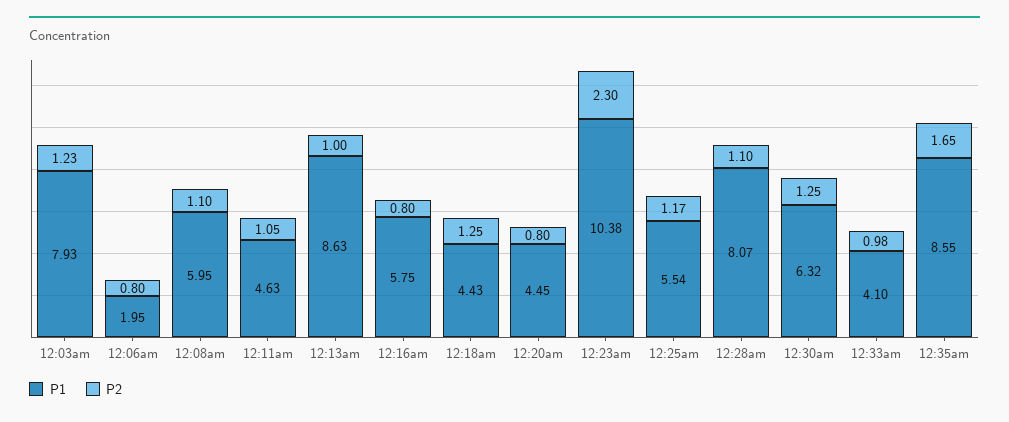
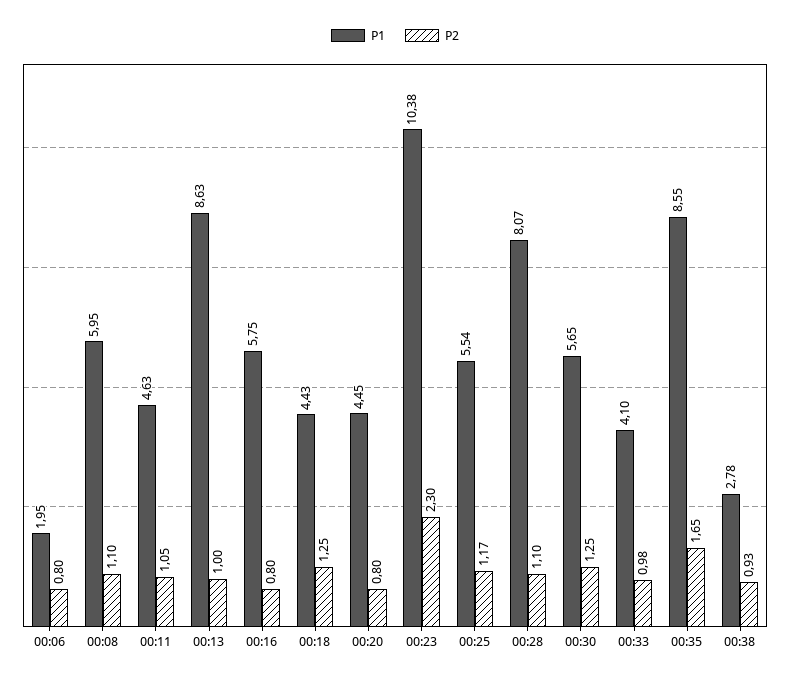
P1, 12:03am: 7.93 -> none
P2, 12:03am: 1.23 -> none
P1, 12:30am: 6.32 -> 5.65
P1, 00:38: none -> 2.78
P2, 00:38: none -> 0.93

